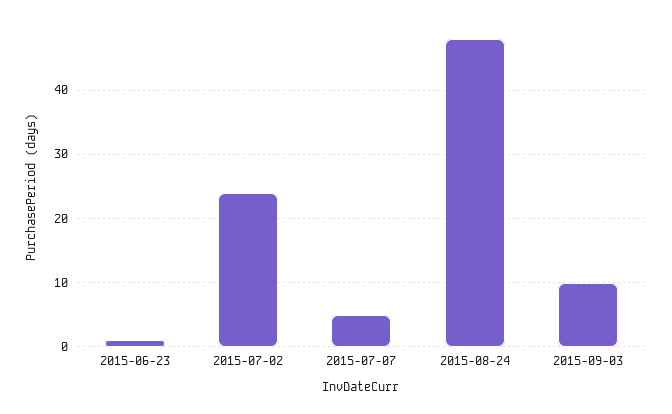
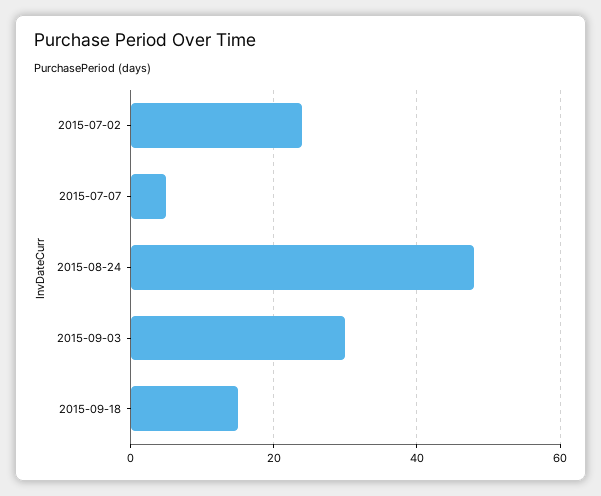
2015-06-23: 1 -> none
2015-09-03: 10 -> 30
2015-09-18: none -> 15

